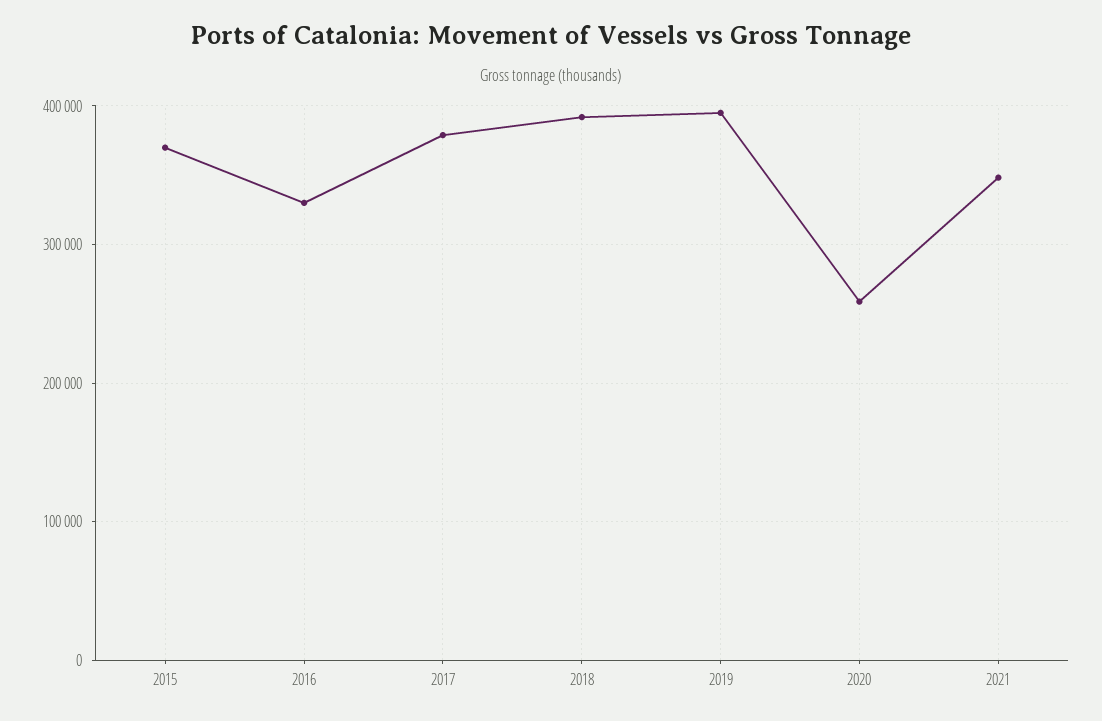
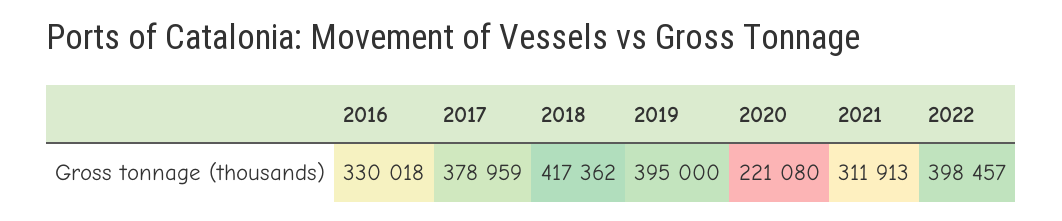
2015: 370000 -> none
2018: 390000 -> 417362
2020: 260000 -> 221080
2021: 350000 -> 311913
2022: none -> 398457

